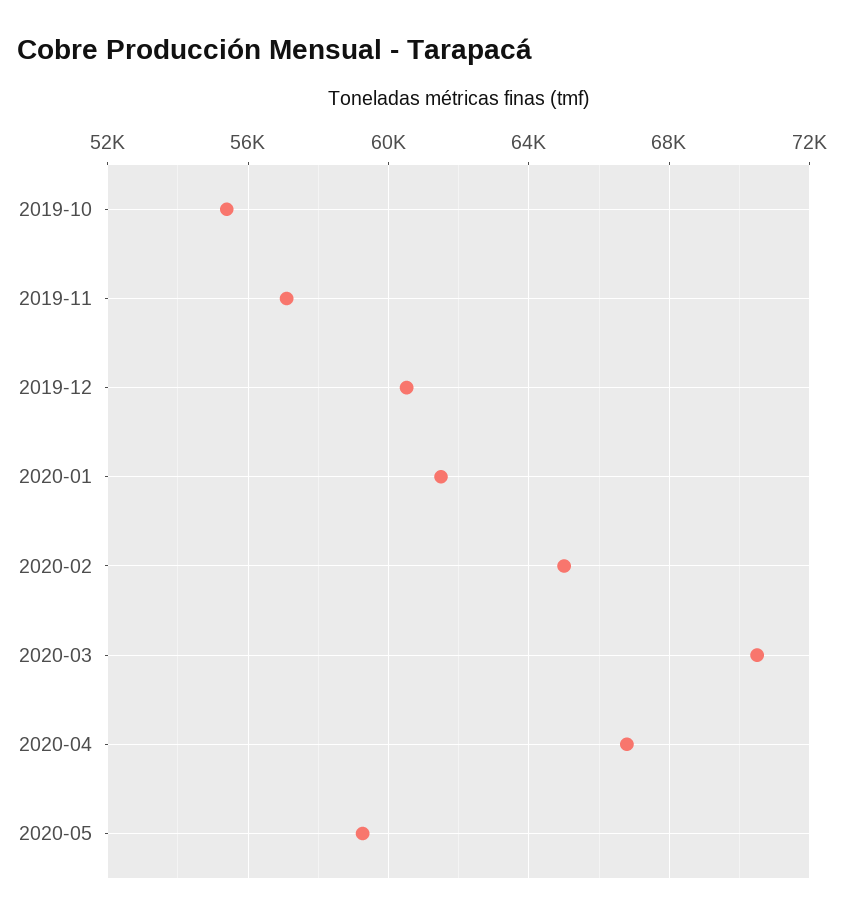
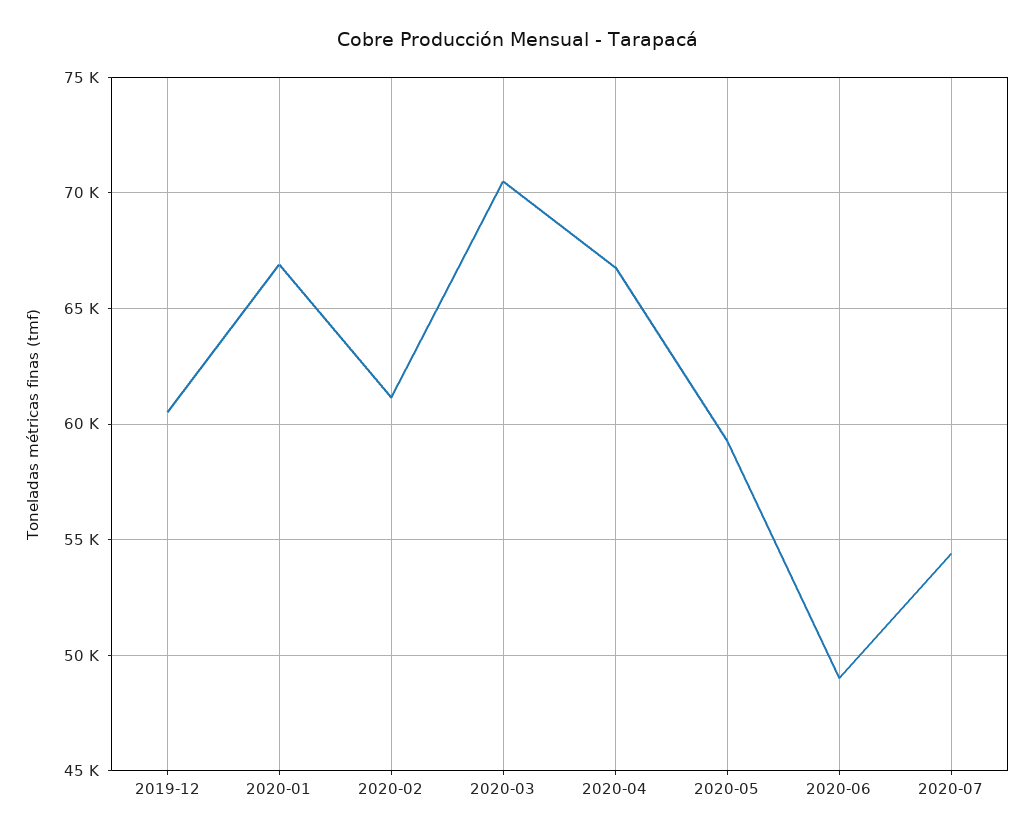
2019-10: 55500 -> none
2019-11: 57000 -> none
2020-01: 61500 -> 67000
2020-02: 65000 -> 61000
2020-06: none -> 49000
2020-07: none -> 54500

